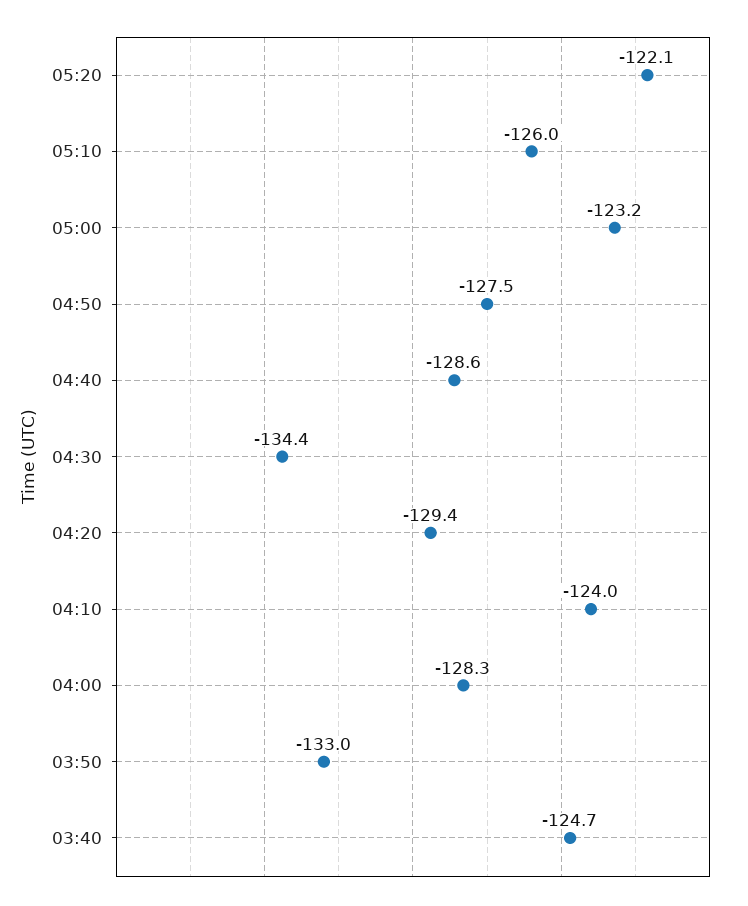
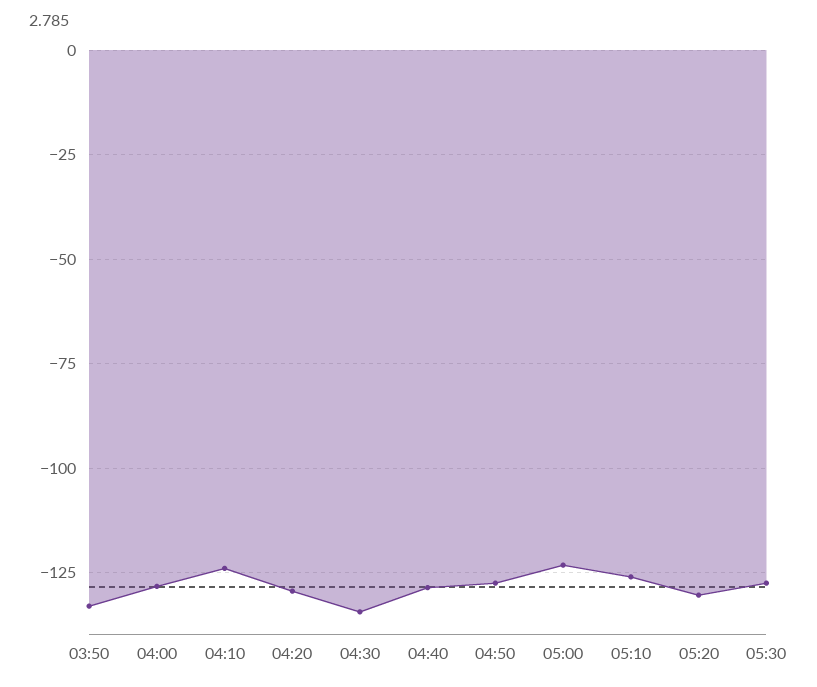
05:20: -122.1 -> -130
03:40: -124.7 -> none
05:30: none -> -127.5

